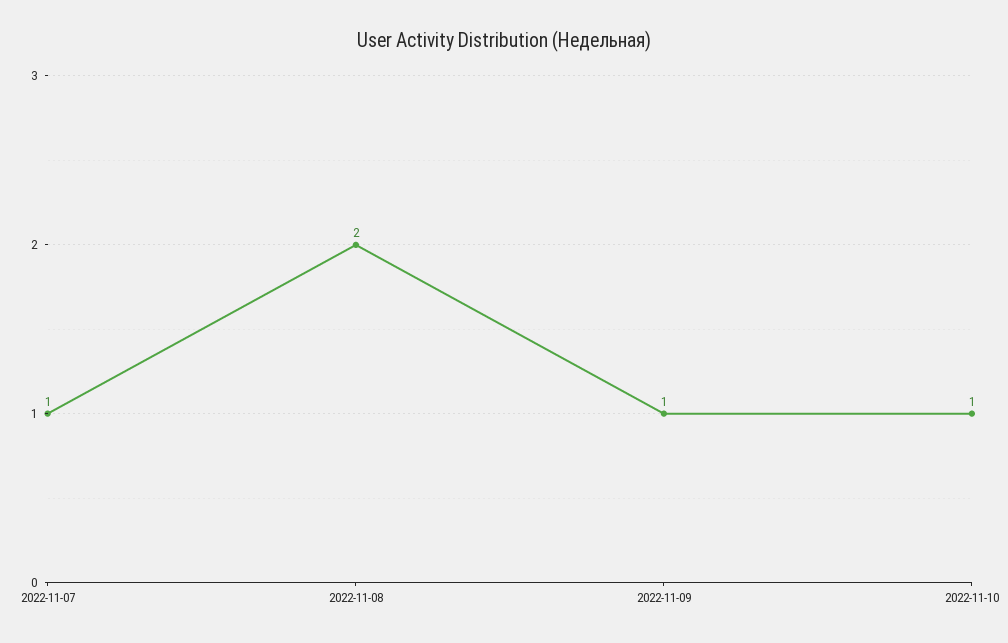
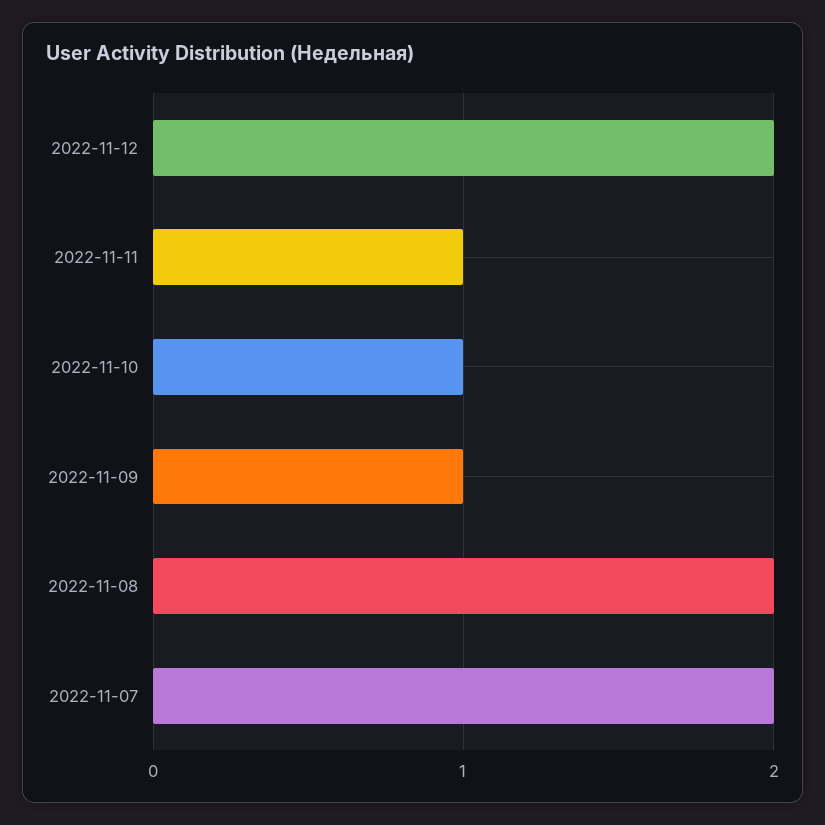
2022-11-07: 1 -> 2
2022-11-12: none -> 2
2022-11-11: none -> 1

